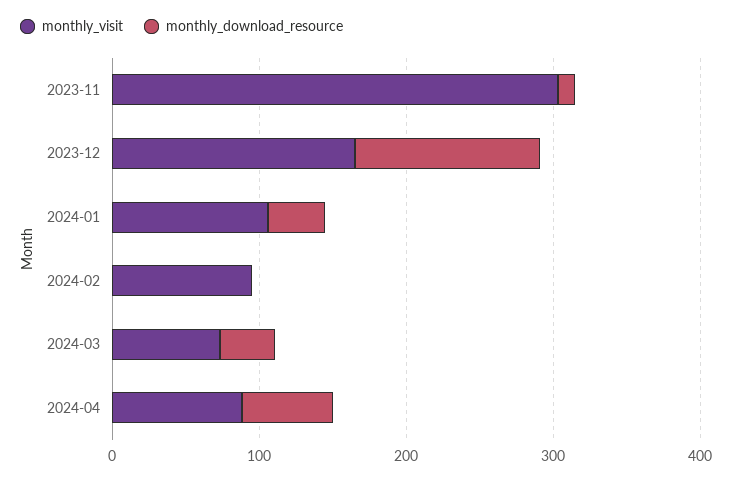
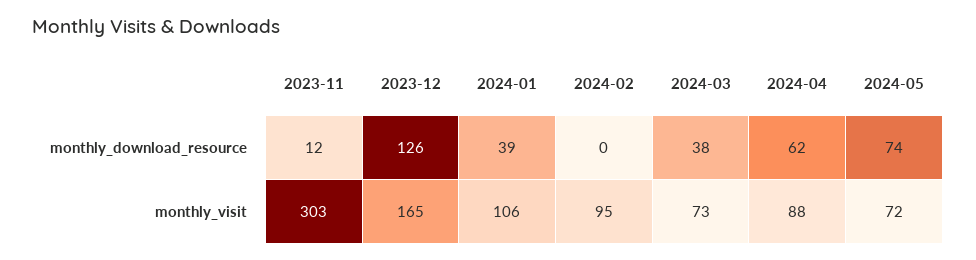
monthly_download_resource, 2024-05: none -> 74
monthly_visit, 2024-05: none -> 72

